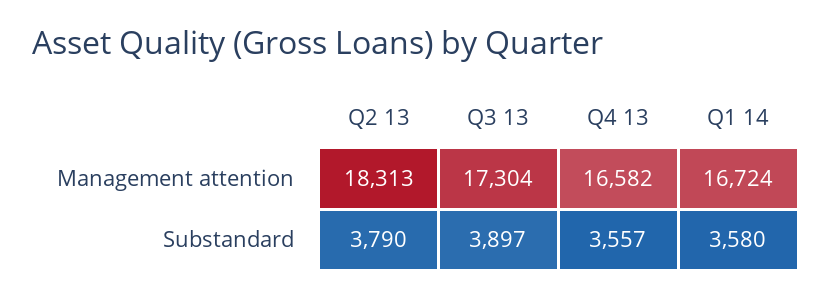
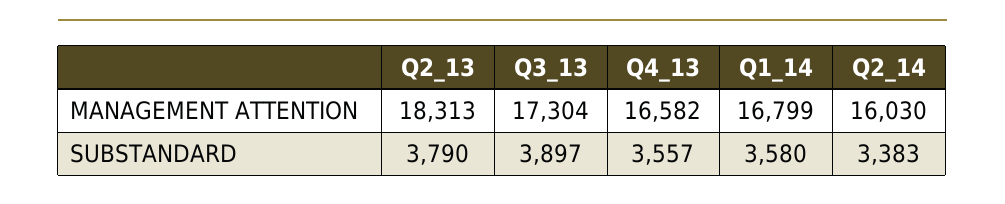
Q1 14, Management attention: 16724 -> 16799
Q2_14, Management attention: none -> 16030
Q2_14, Substandard: none -> 3383

